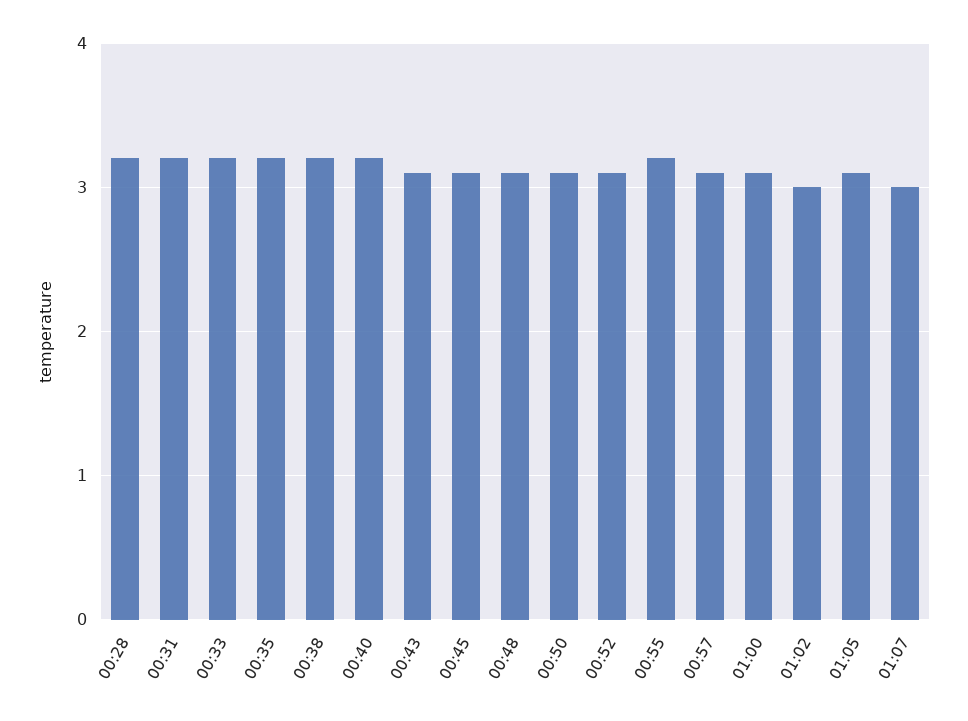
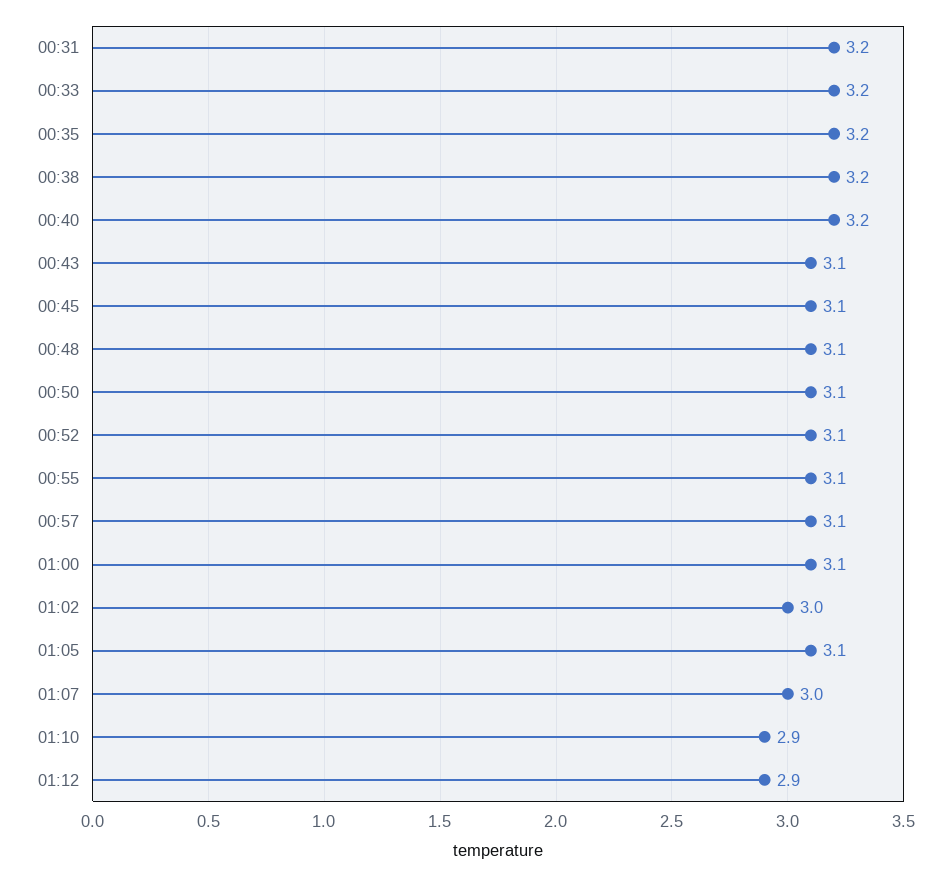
00:28: 3.2 -> none
00:55: 3.2 -> 3.1
01:10: none -> 2.9
01:12: none -> 2.9

